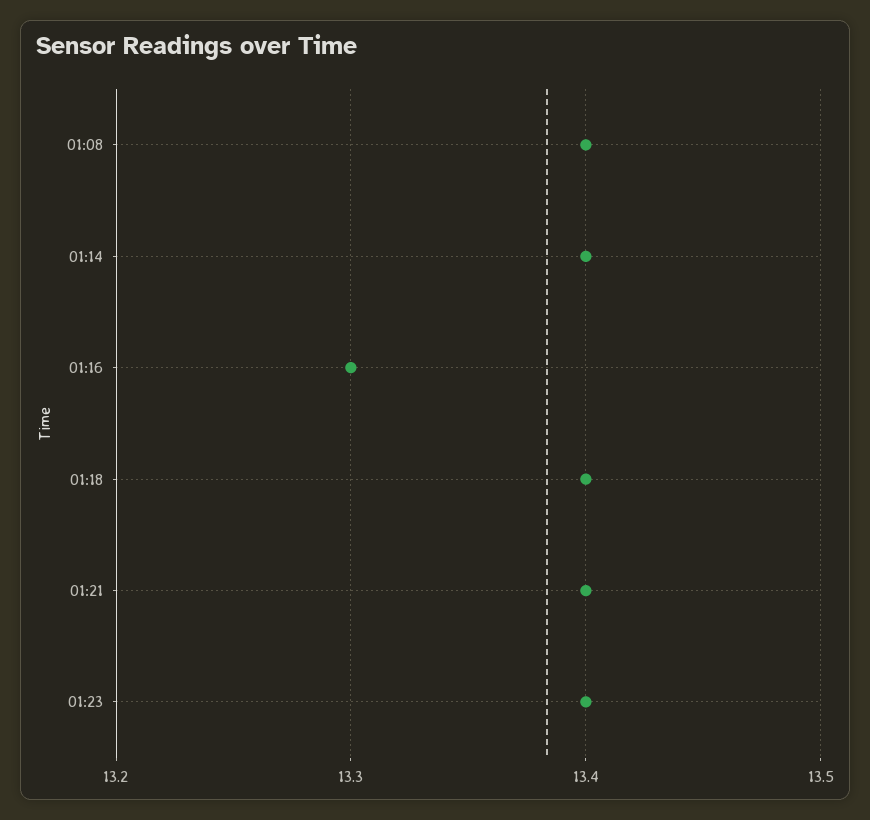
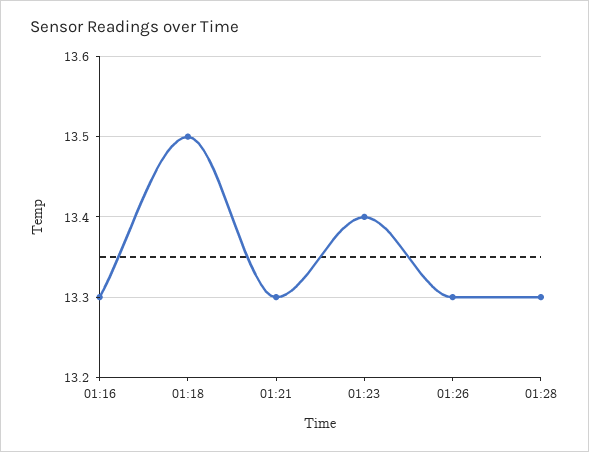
01:08: 13.4 -> none
01:14: 13.4 -> none
01:18: 13.4 -> 13.5
01:21: 13.4 -> 13.3
01:26: none -> 13.3
01:28: none -> 13.3

